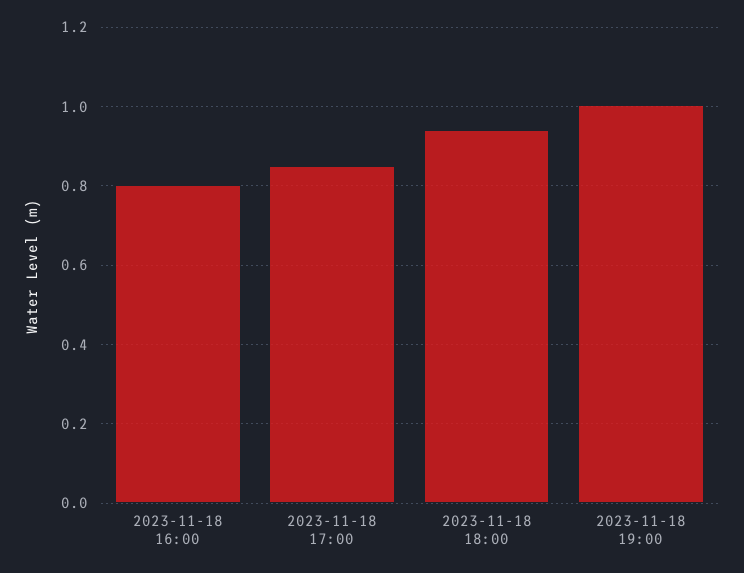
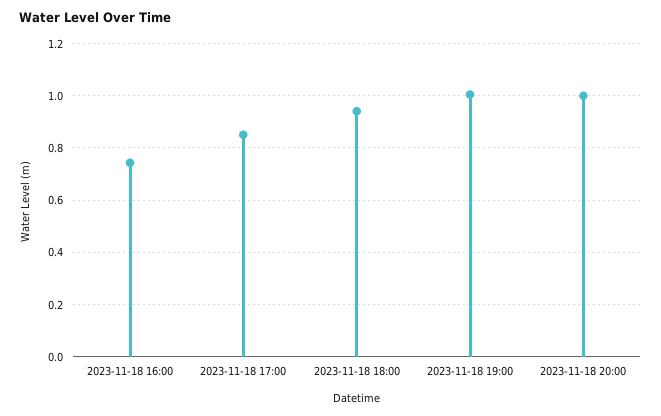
2023-11-18 16:00: 0.8 -> 0.75
2023-11-18 20:00: none -> 1

